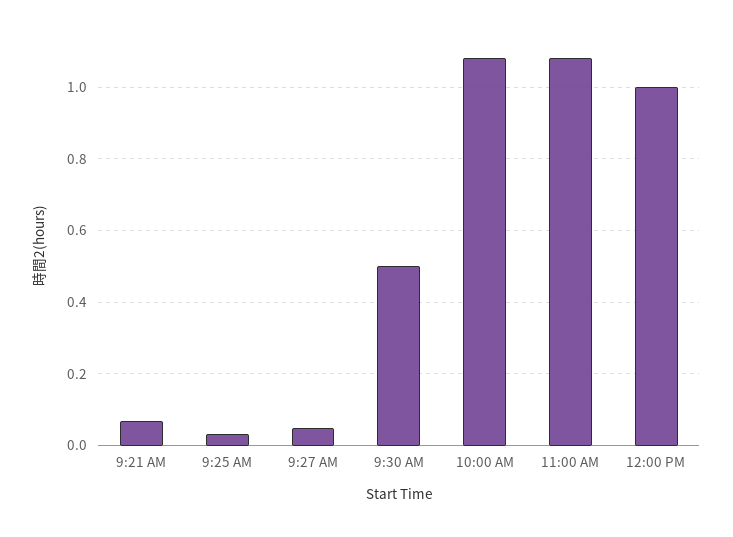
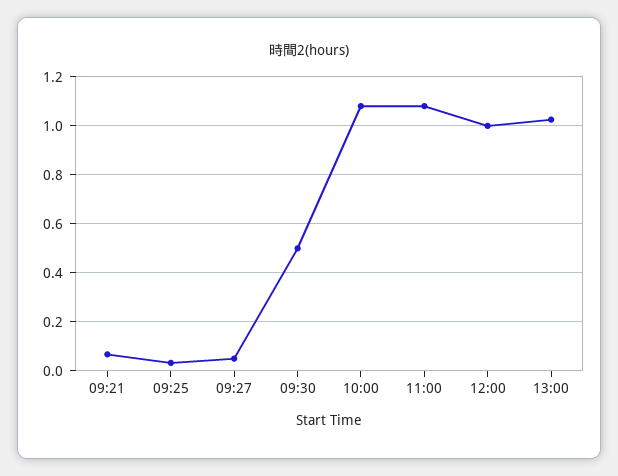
13:00: none -> 1.025

